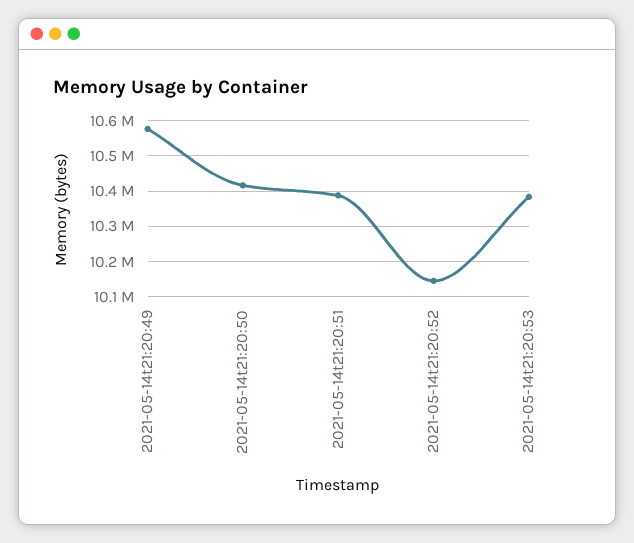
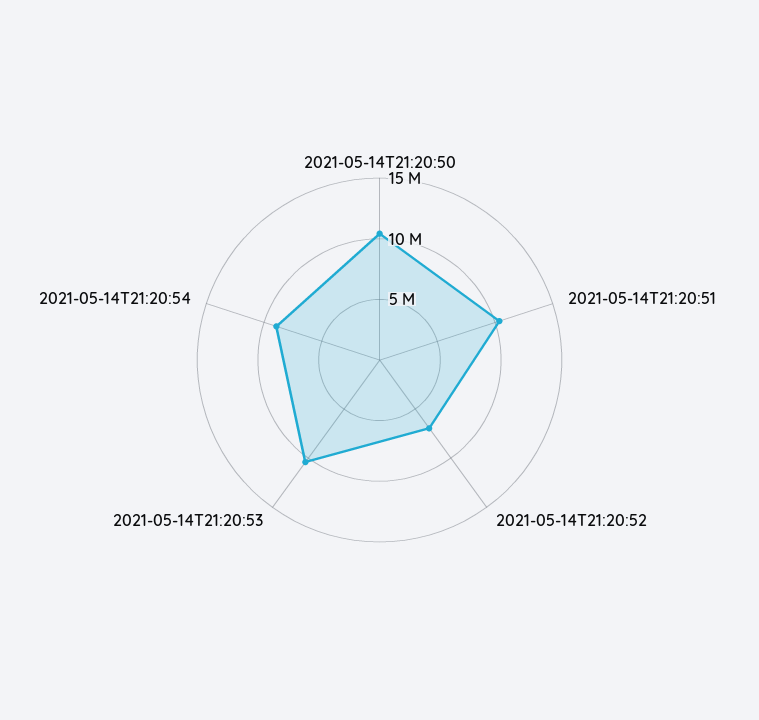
2021-05-14t21:20:49: 10580000 -> none
2021-05-14t21:20:52: 10140000 -> 7000000
2021-05-14T21:20:54: none -> 9000000

